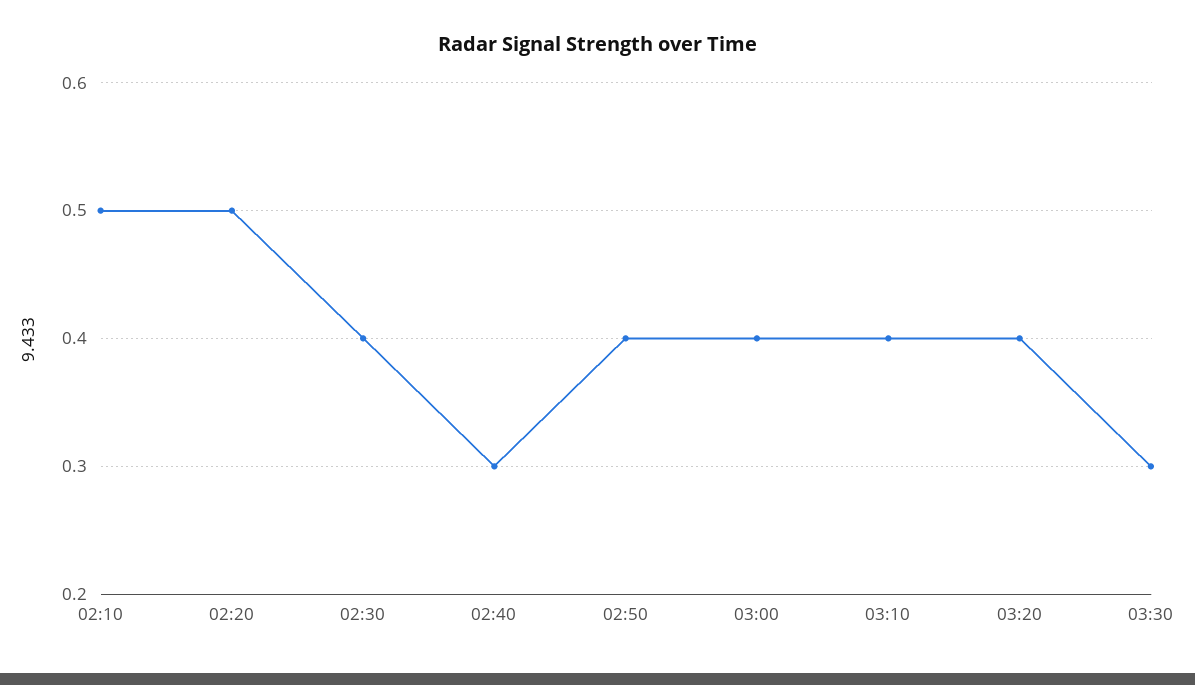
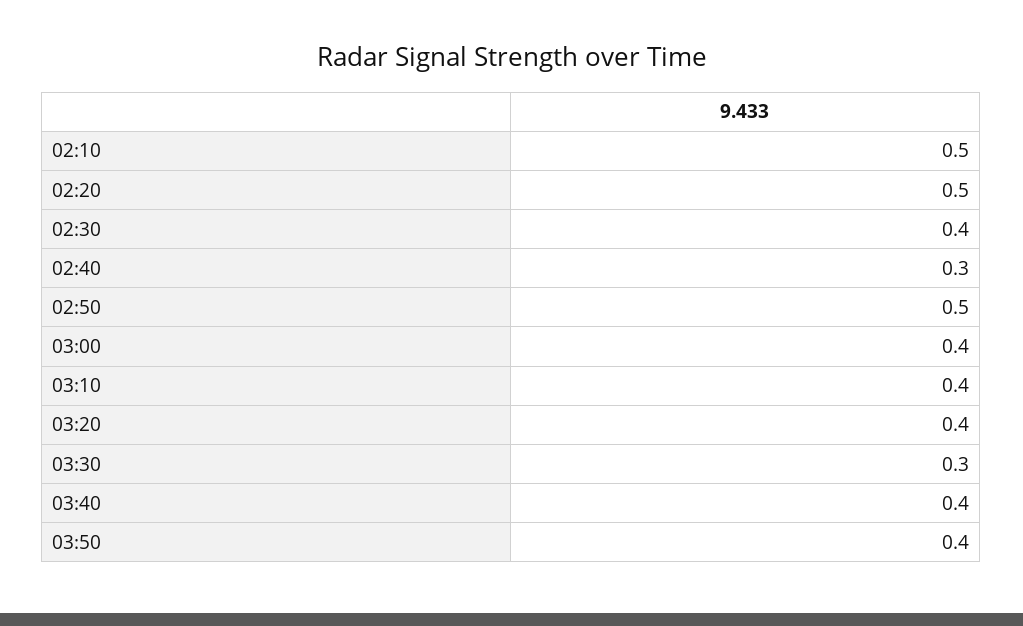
02:50: 0.4 -> 0.5
03:40: none -> 0.4
03:50: none -> 0.4

